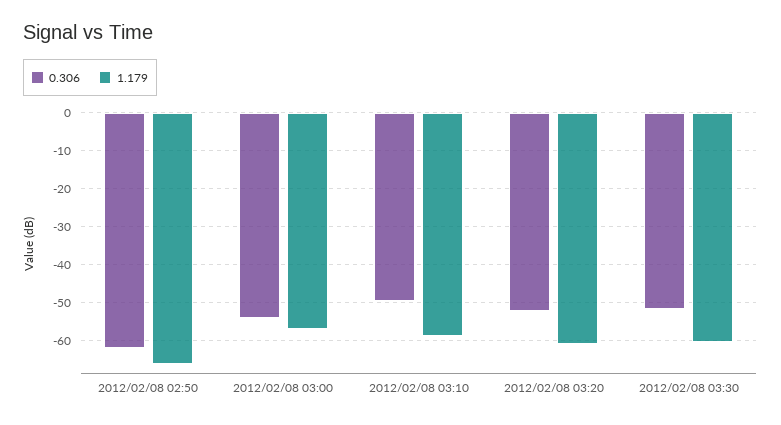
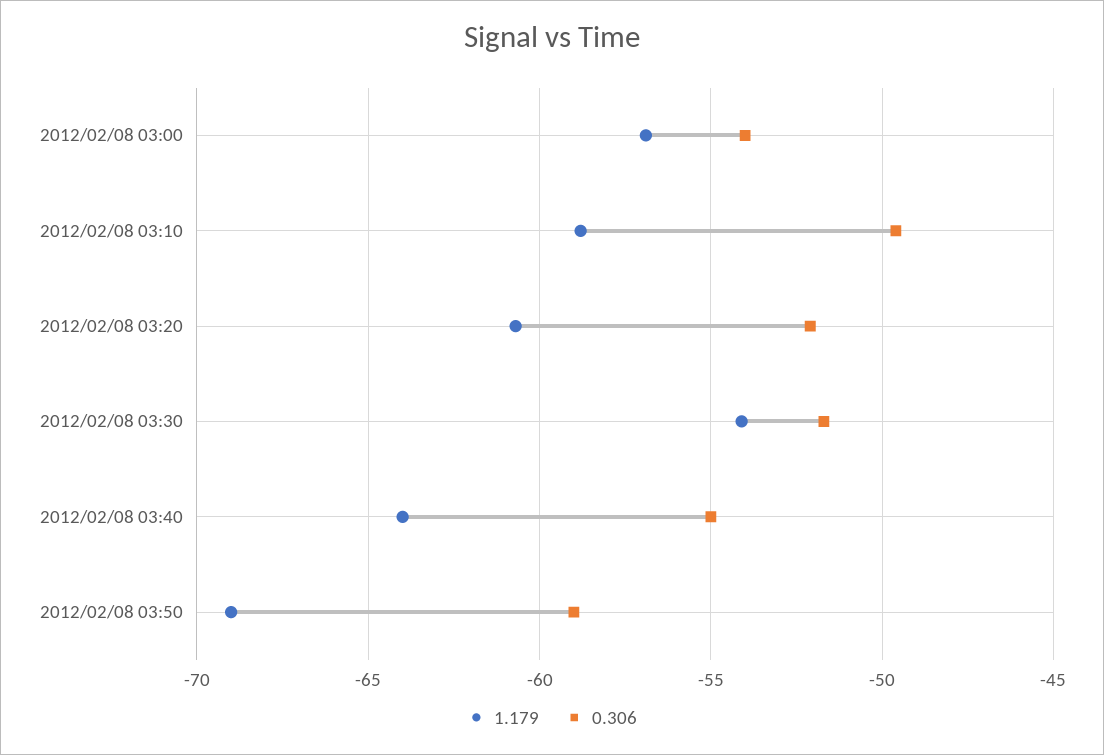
0.306, 2012/02/08 02:50: -62 -> none
1.179, 2012/02/08 02:50: -66 -> none
1.179, 2012/02/08 03:30: -60 -> -54
1.179, 2012/02/08 03:40: none -> -64
0.306, 2012/02/08 03:40: none -> -55
1.179, 2012/02/08 03:50: none -> -69
0.306, 2012/02/08 03:50: none -> -59

